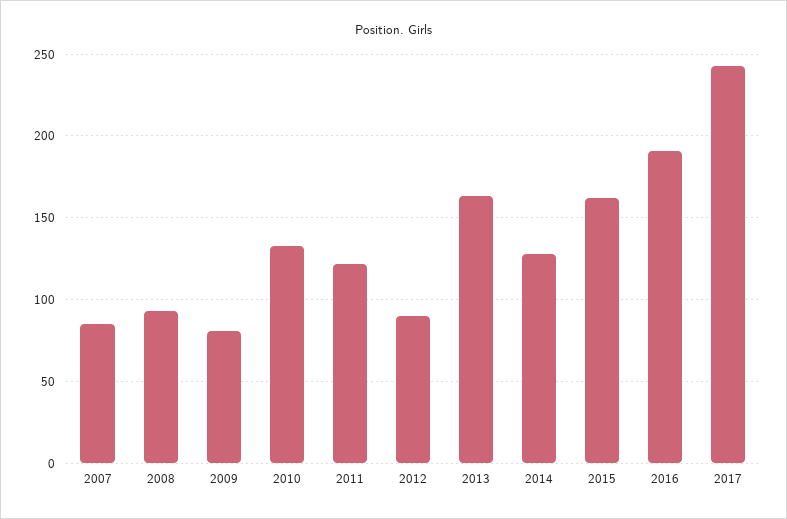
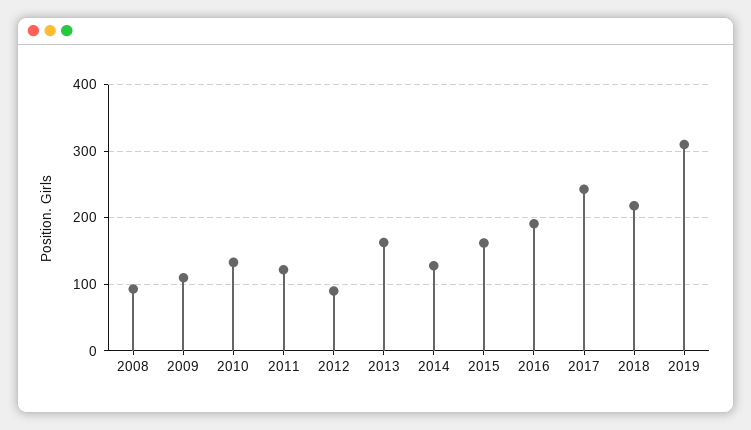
2007: 85 -> none
2009: 80 -> 110
2018: none -> 220
2019: none -> 310

